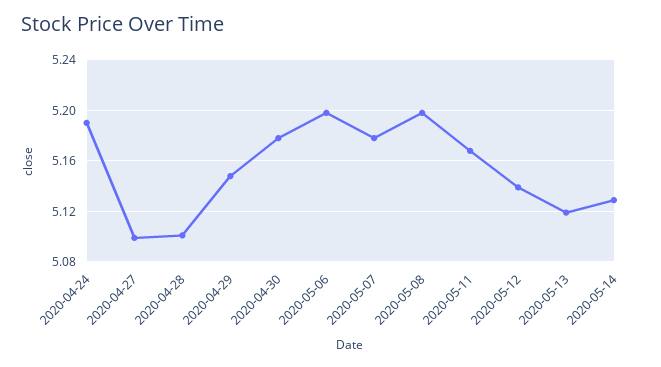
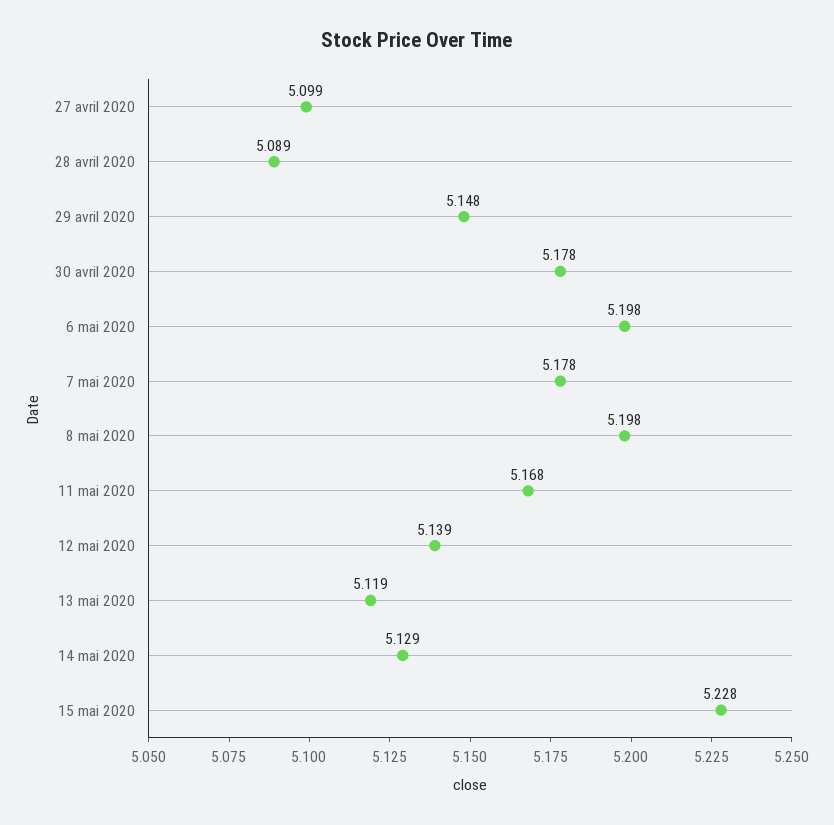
2020-04-24: 5.19 -> none
2020-04-28: 5.1 -> 5.089
15 mai 2020: none -> 5.228

